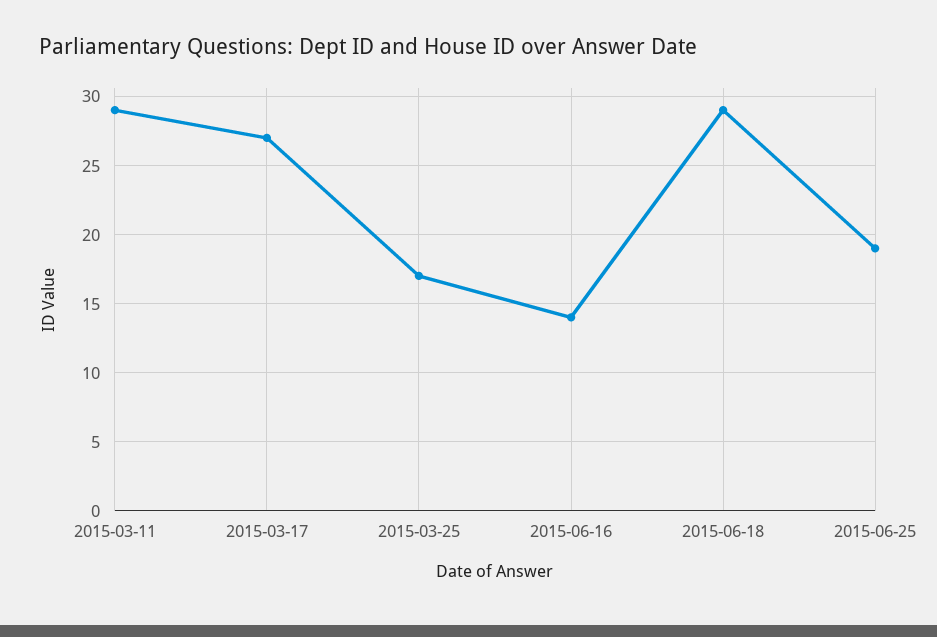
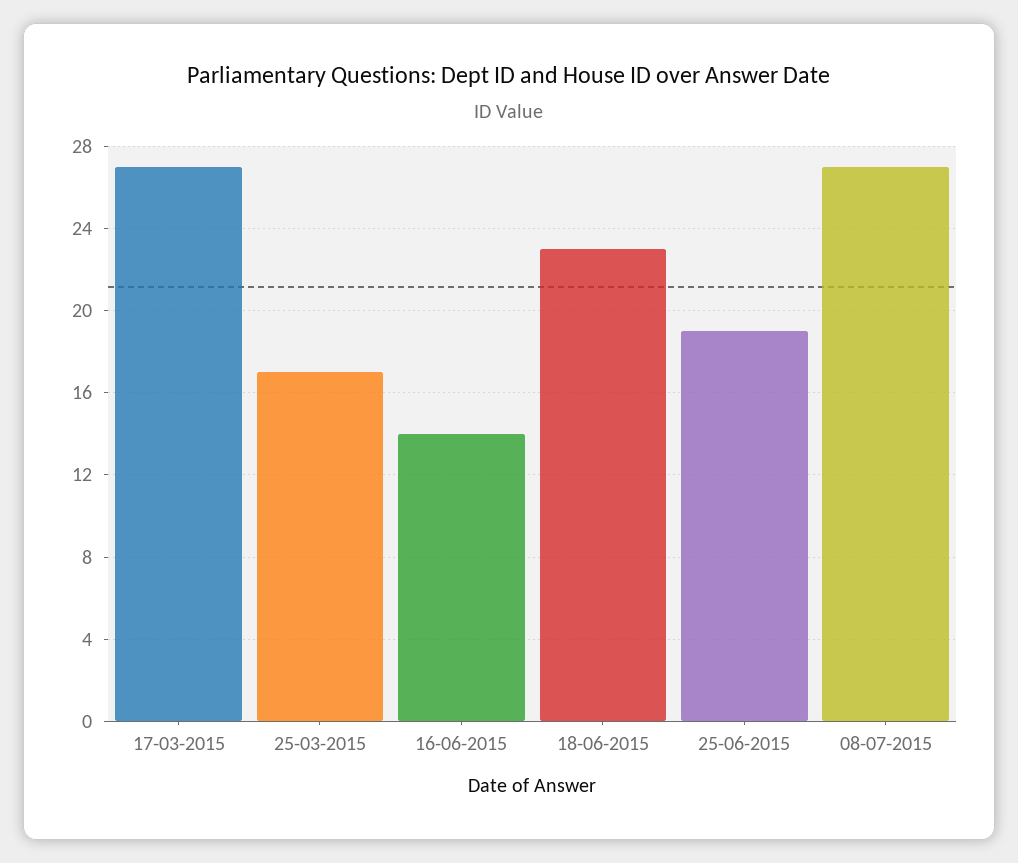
2015-03-11: 29 -> none
2015-06-18: 29 -> 23
08-07-2015: none -> 27

